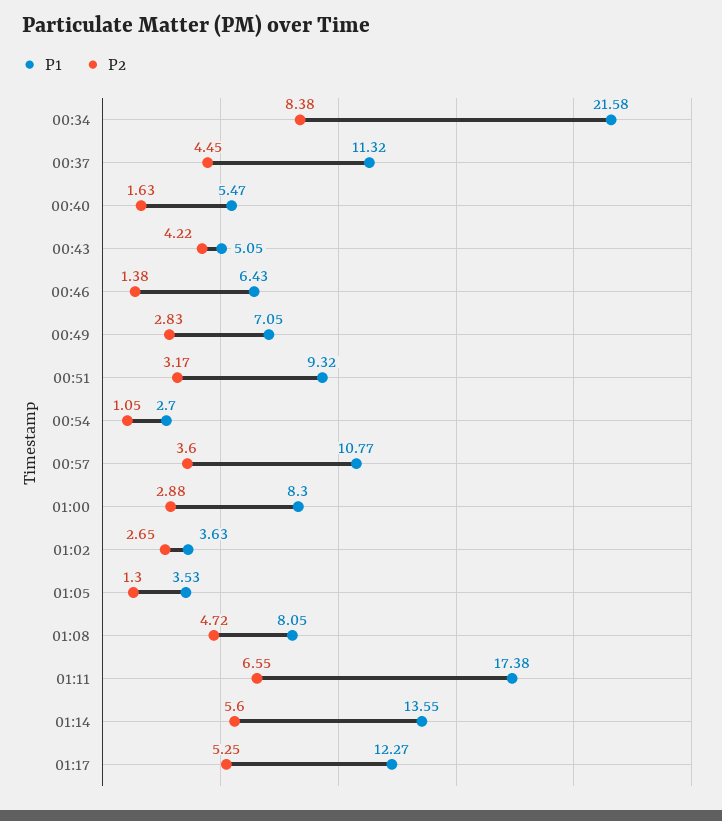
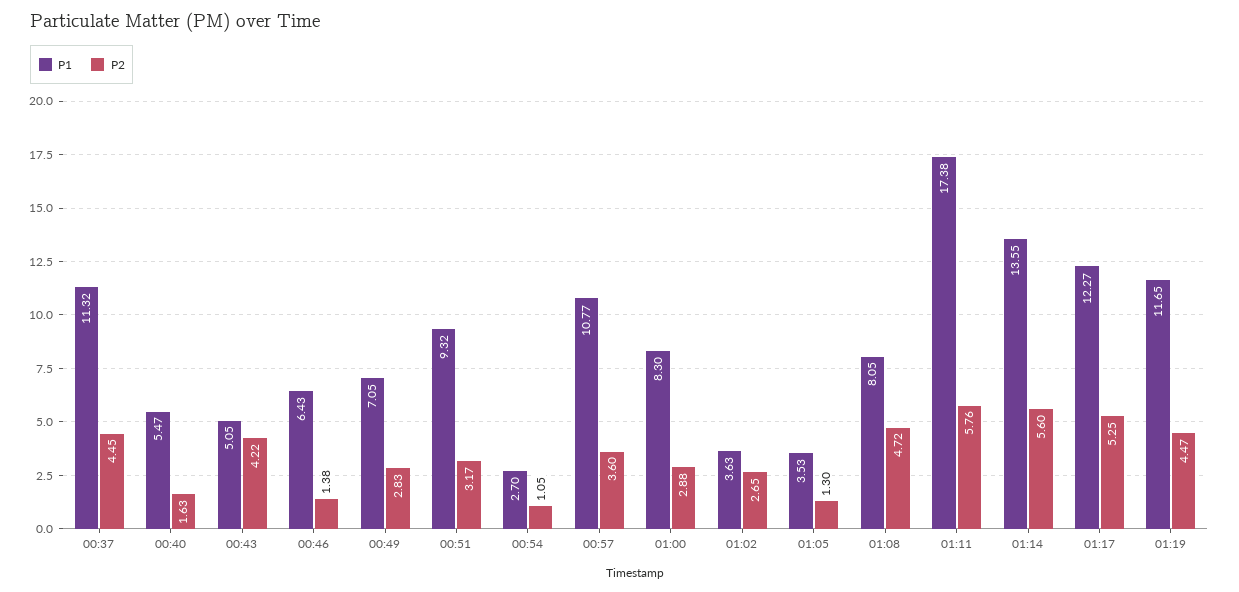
P1, 00:34: 21.58 -> none
P2, 00:34: 8.38 -> none
P2, 01:11: 6.55 -> 5.76
P1, 01:19: none -> 11.65
P2, 01:19: none -> 4.47

